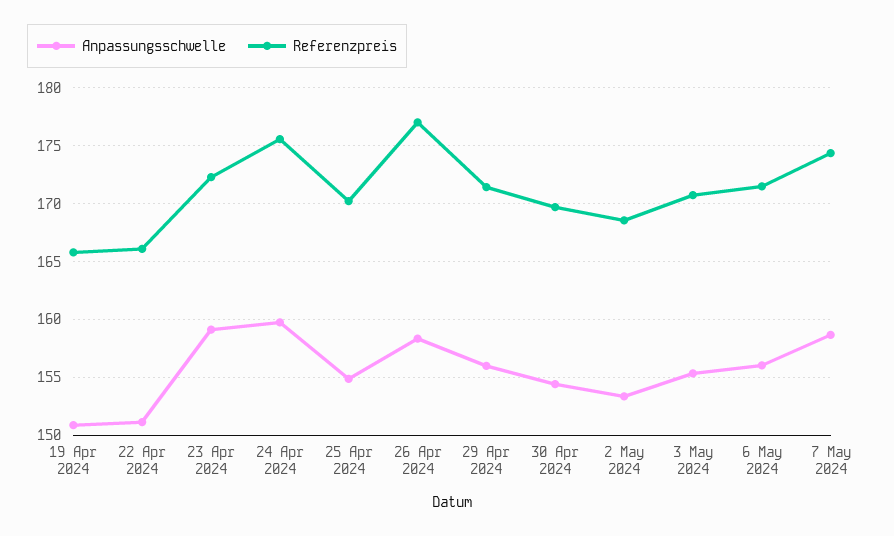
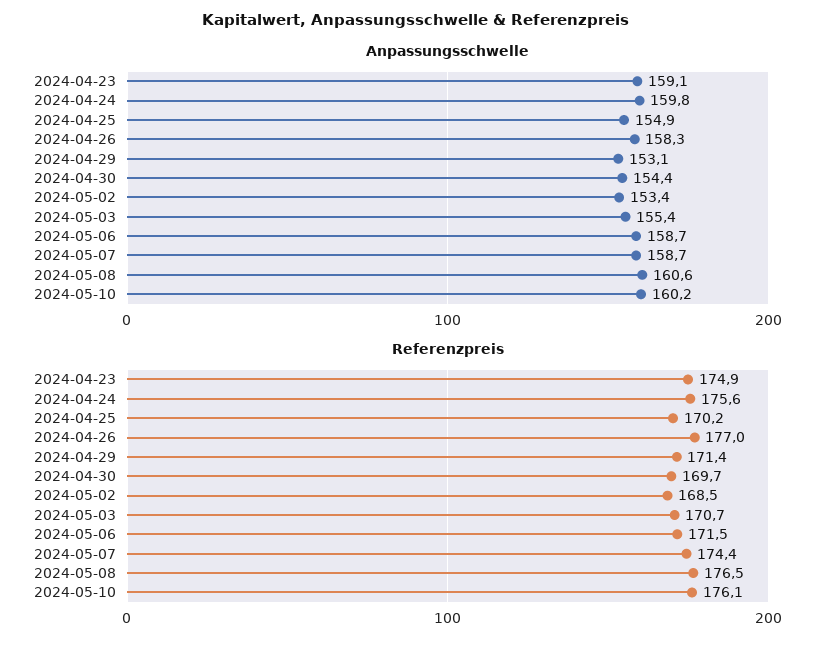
Anpassungsschwelle, 19 Apr 2024: 151 -> none
Referenzpreis, 19 Apr 2024: 166 -> none
Anpassungsschwelle, 22 Apr 2024: 151 -> none
Referenzpreis, 22 Apr 2024: 166 -> none
Referenzpreis, 23 Apr 2024: 172 -> 174.9
Anpassungsschwelle, 29 Apr 2024: 156 -> 153.1
Anpassungsschwelle, 6 May 2024: 156 -> 158.7
Anpassungsschwelle, 2024-05-08: none -> 160.6
Anpassungsschwelle, 2024-05-10: none -> 160.2
Referenzpreis, 2024-05-08: none -> 176.5
Referenzpreis, 2024-05-10: none -> 176.1

